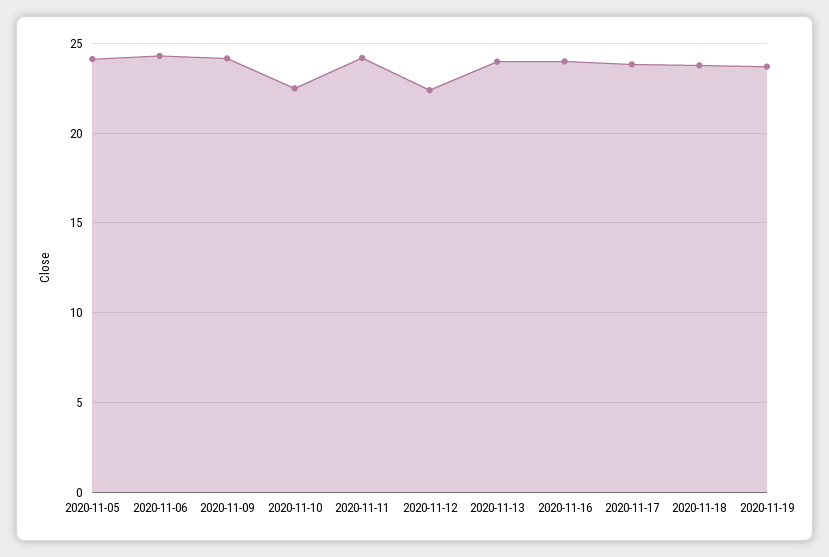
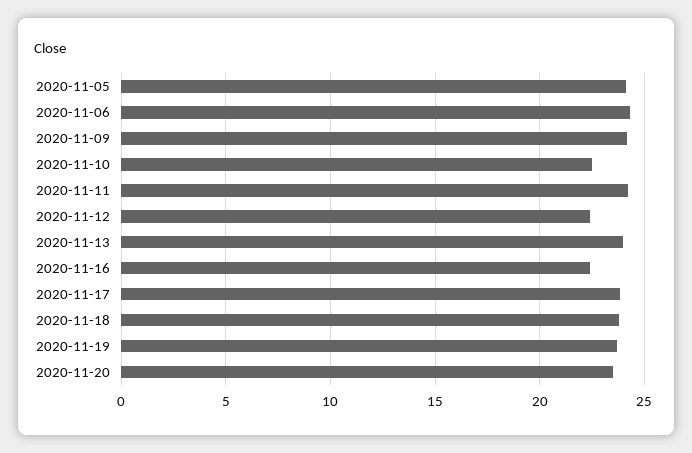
2020-11-16: 24 -> 22.5
2020-11-20: none -> 23.5

